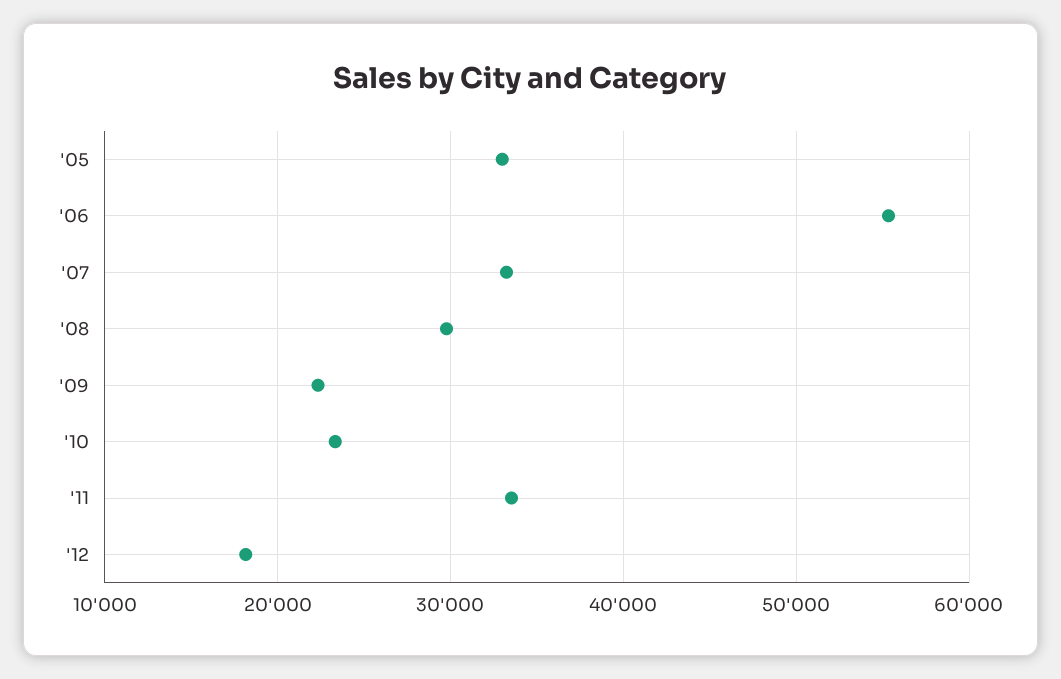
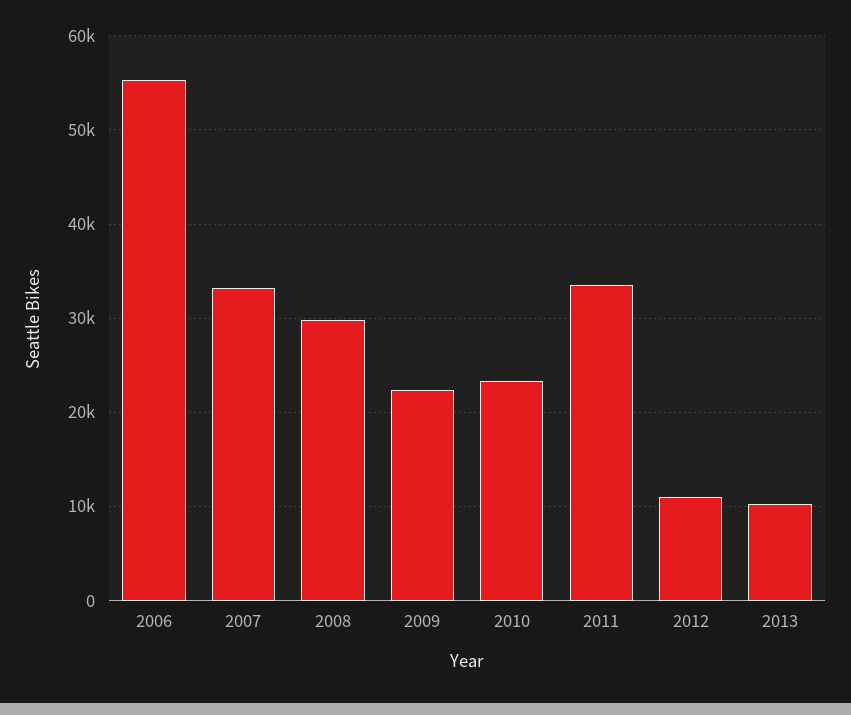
'05: 33000 -> none
'12: 18000 -> 11000
2013: none -> 10000

